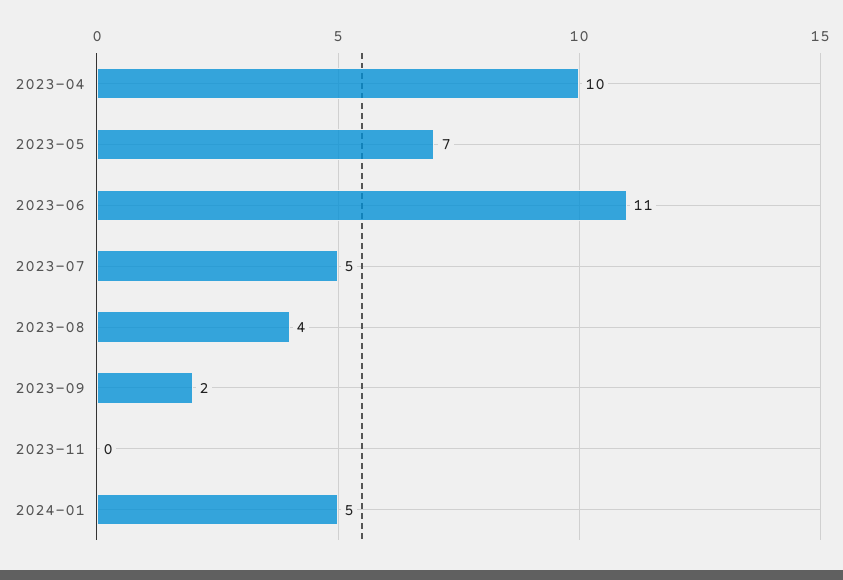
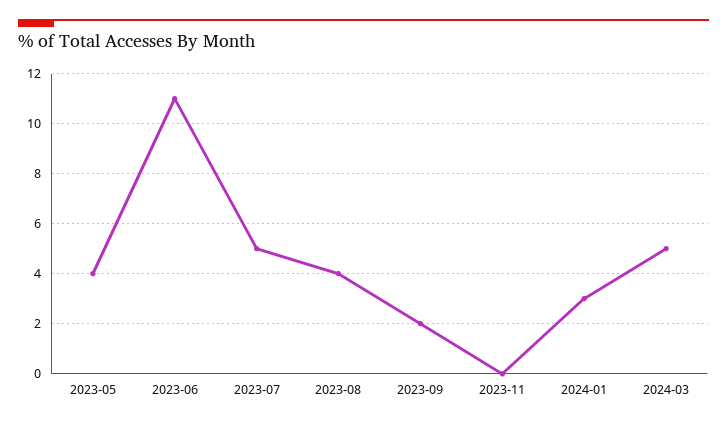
2023-04: 10 -> none
2023-05: 7 -> 4
2024-01: 5 -> 3
2024-03: none -> 5

